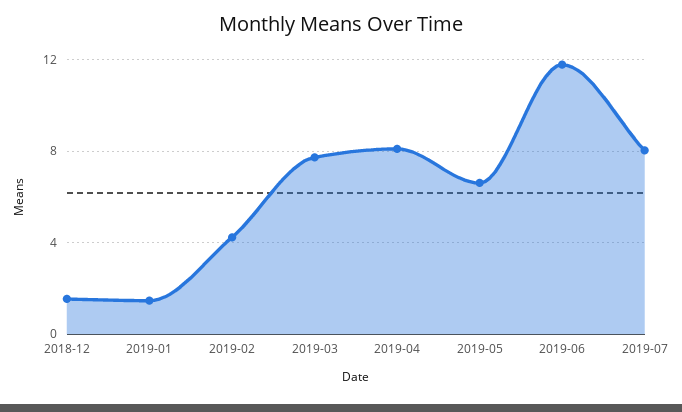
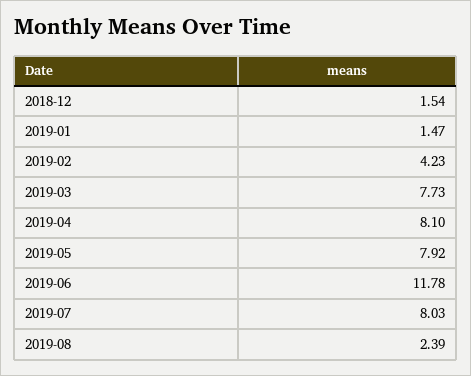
2019-05: 6.5 -> 7.92
2019-08: none -> 2.39

